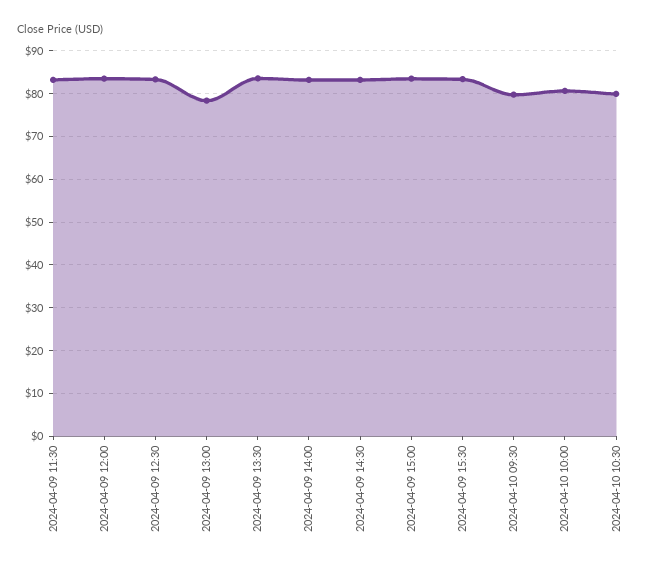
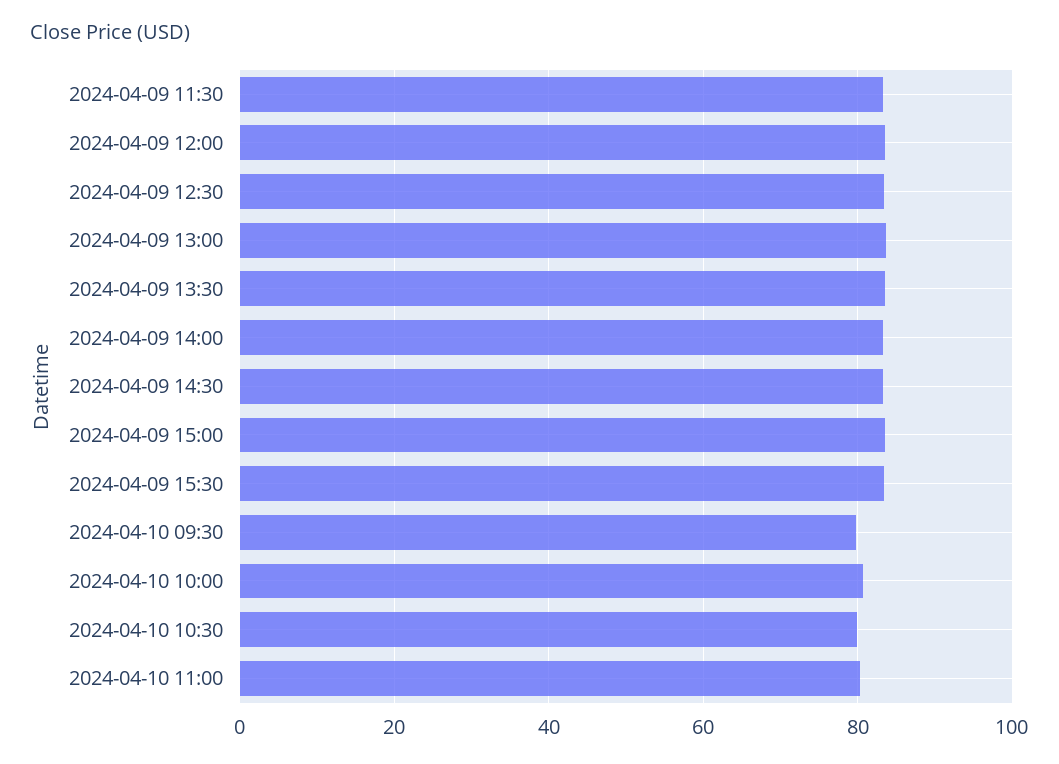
2024-04-09 13:00: 78 -> 84
2024-04-10 11:00: none -> 80

